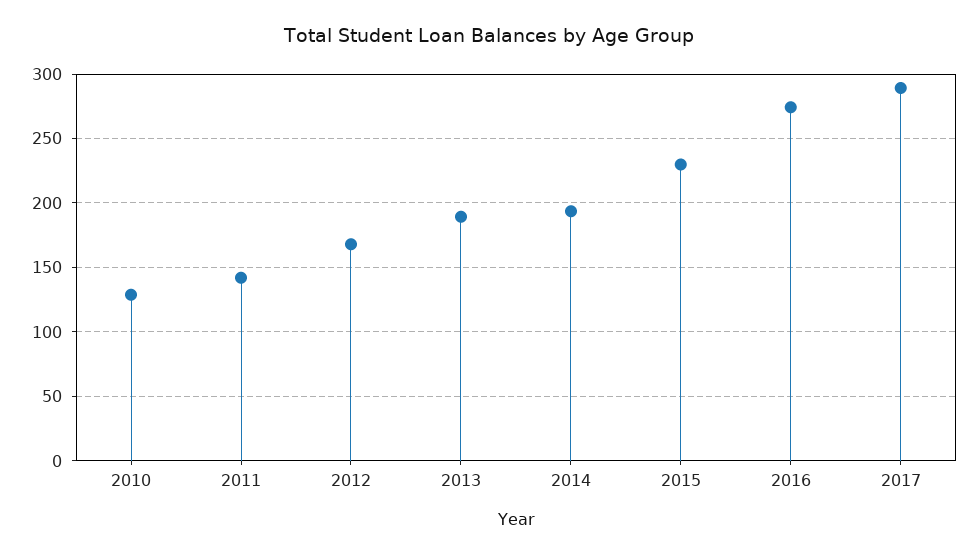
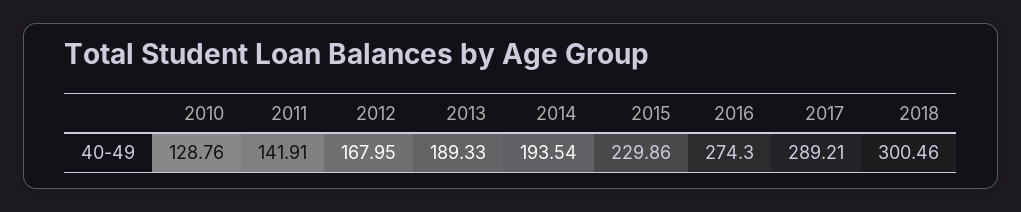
2018: none -> 300.46

